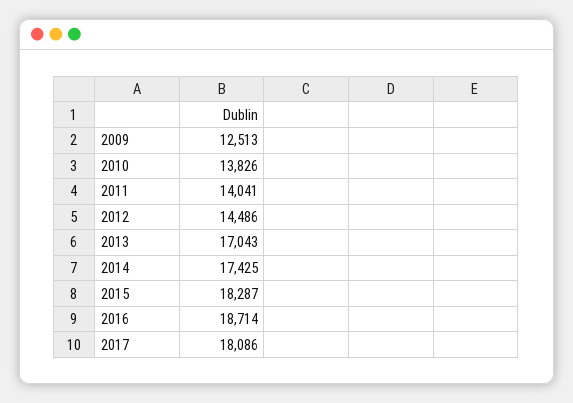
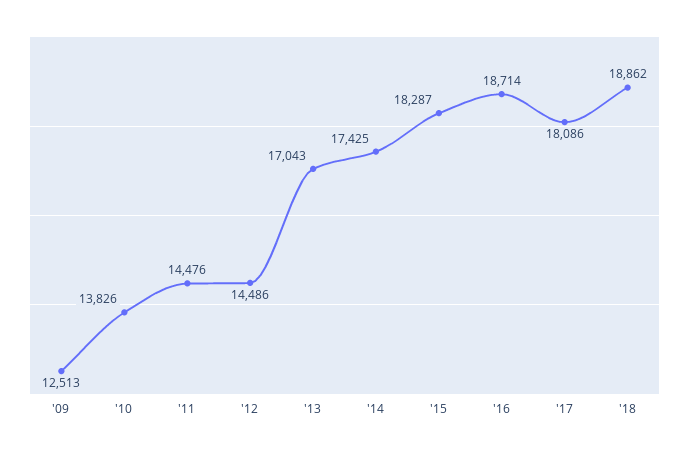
2011: 14041 -> 14476
'18: none -> 18862

